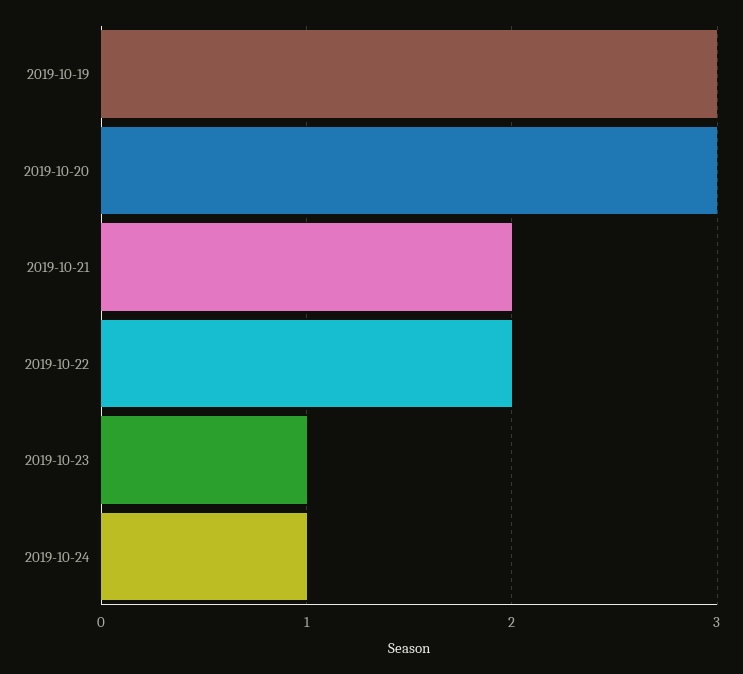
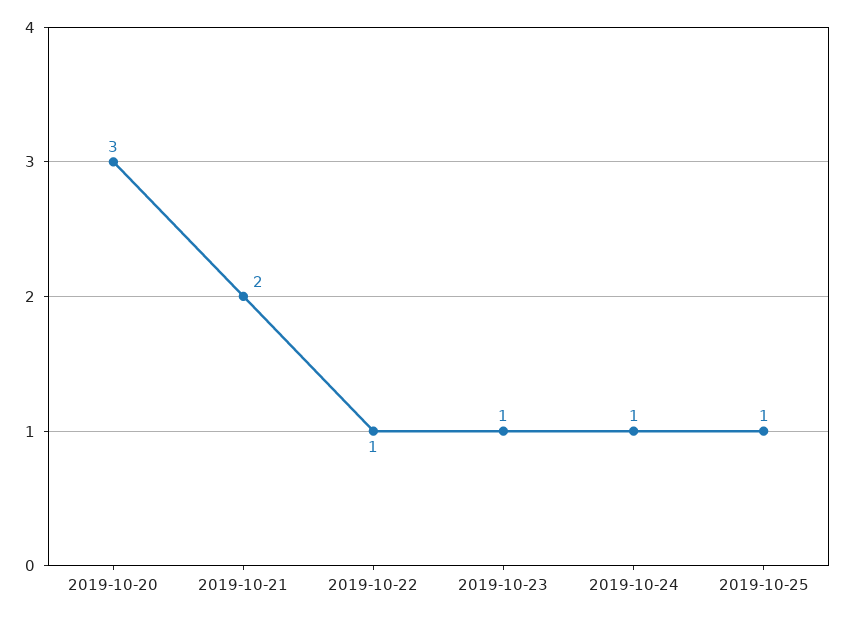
2019-10-19: 3 -> none
2019-10-22: 2 -> 1
2019-10-25: none -> 1

